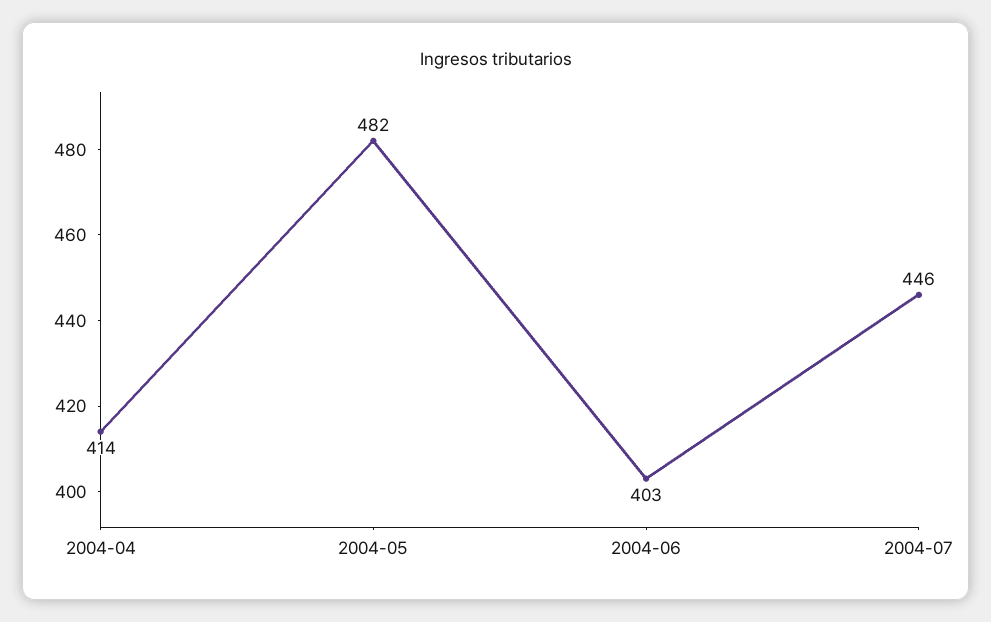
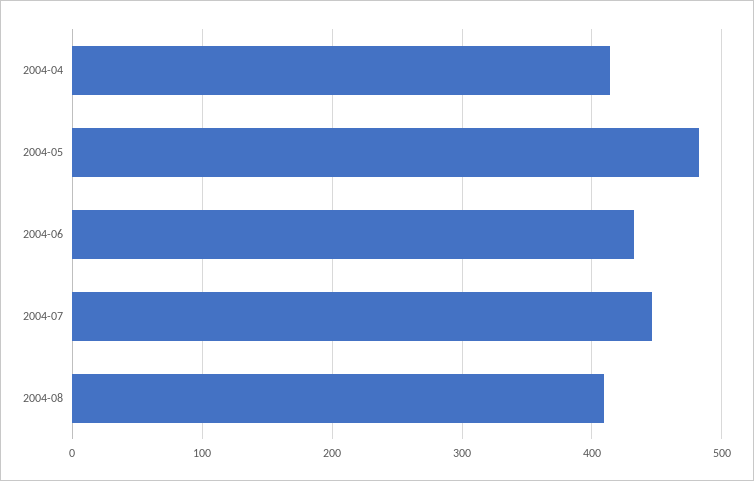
2004-06: 403 -> 430
2004-08: none -> 410

